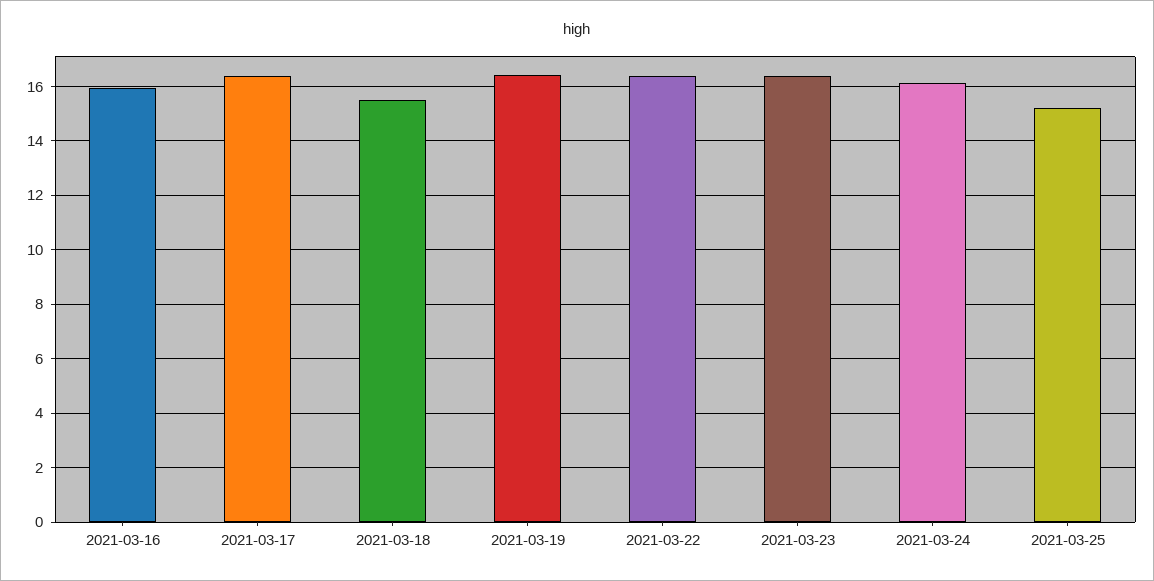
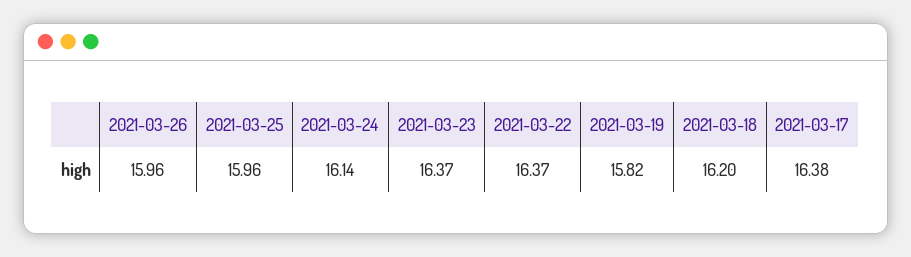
2021-03-16: 16 -> none
2021-03-18: 15.5 -> 16.2
2021-03-19: 16.5 -> 15.82
2021-03-25: 15.25 -> 15.96
2021-03-26: none -> 15.96

